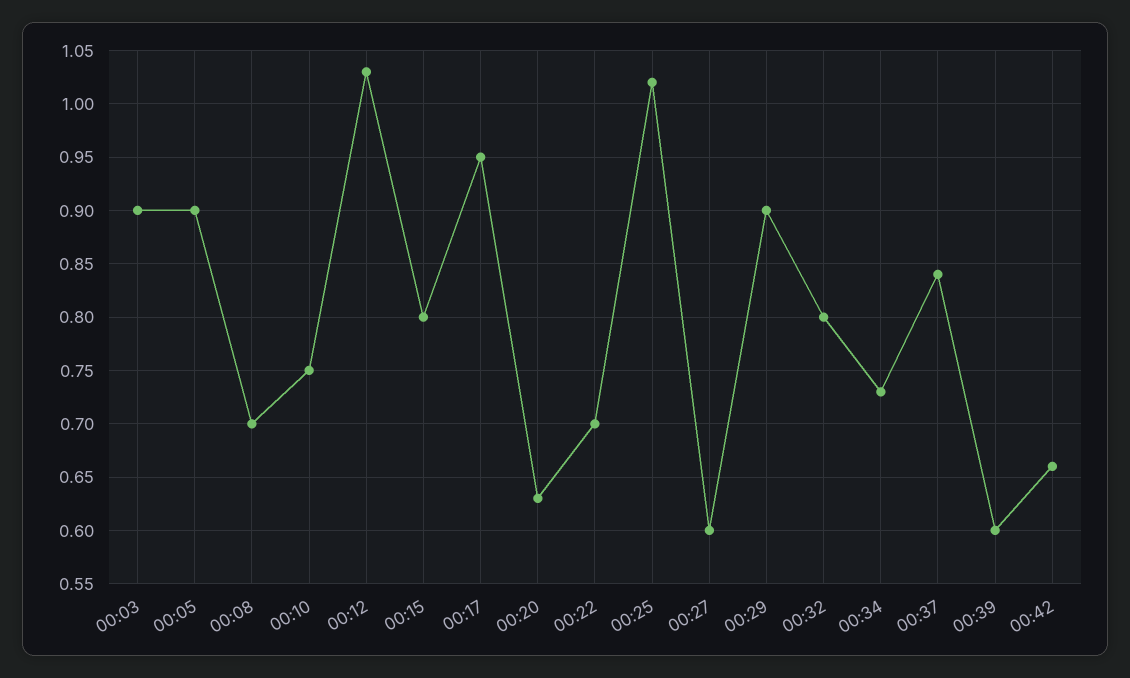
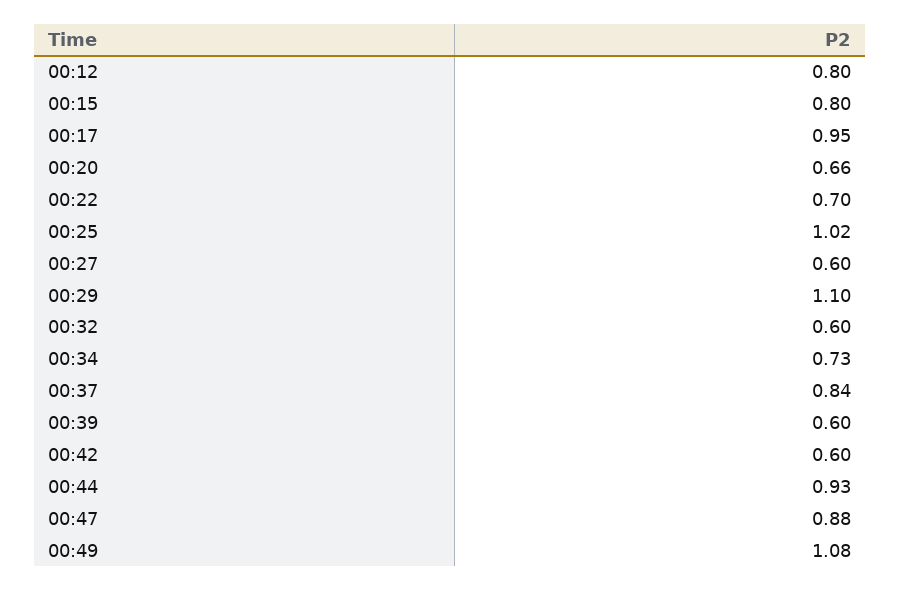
00:03: 0.9 -> none
00:05: 0.9 -> none
00:08: 0.7 -> none
00:10: 0.75 -> none
00:12: 1.03 -> 0.8
00:20: 0.63 -> 0.66
00:29: 0.9 -> 1.1
00:32: 0.8 -> 0.6
00:42: 0.66 -> 0.6
00:44: none -> 0.93
00:47: none -> 0.88
00:49: none -> 1.08

